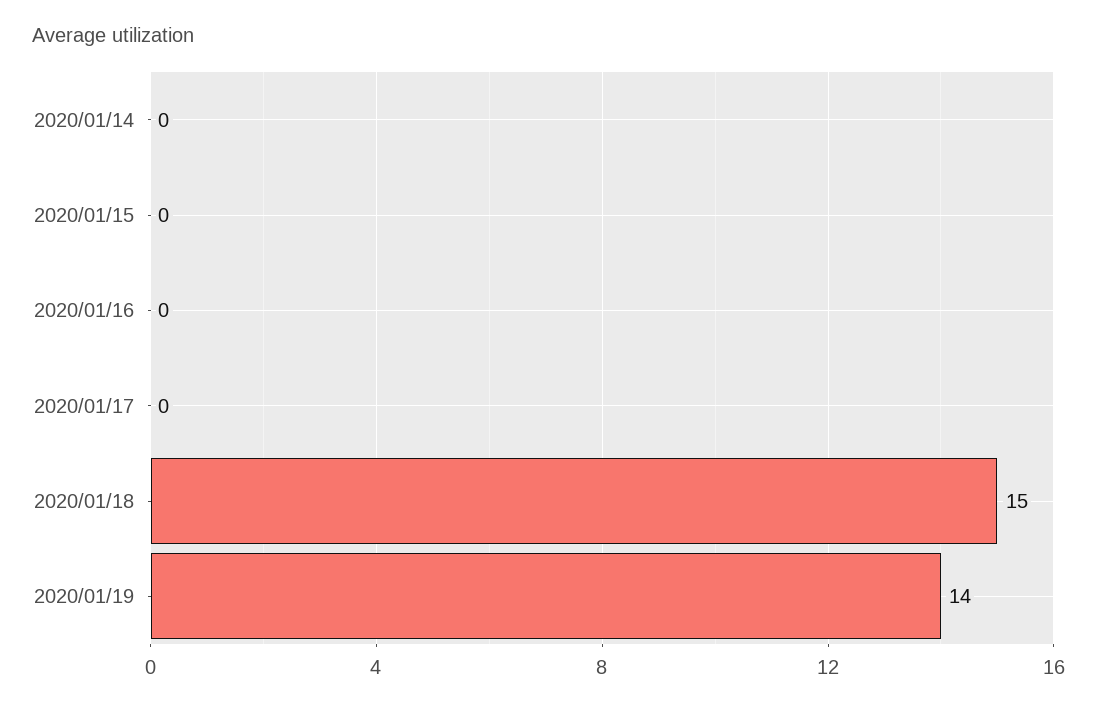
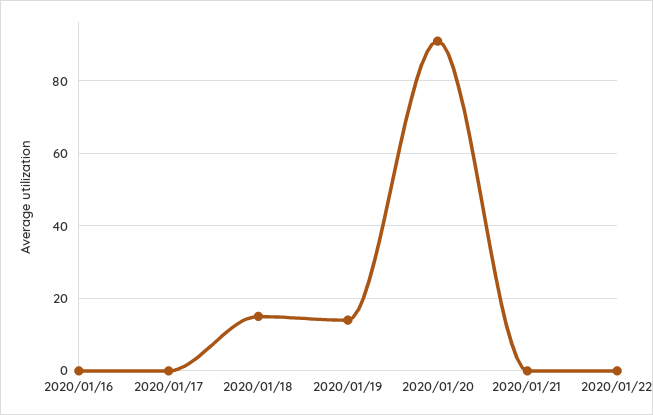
2020/01/14: 0 -> none
2020/01/15: 0 -> none
2020/01/20: none -> 90
2020/01/21: none -> 0
2020/01/22: none -> 0

